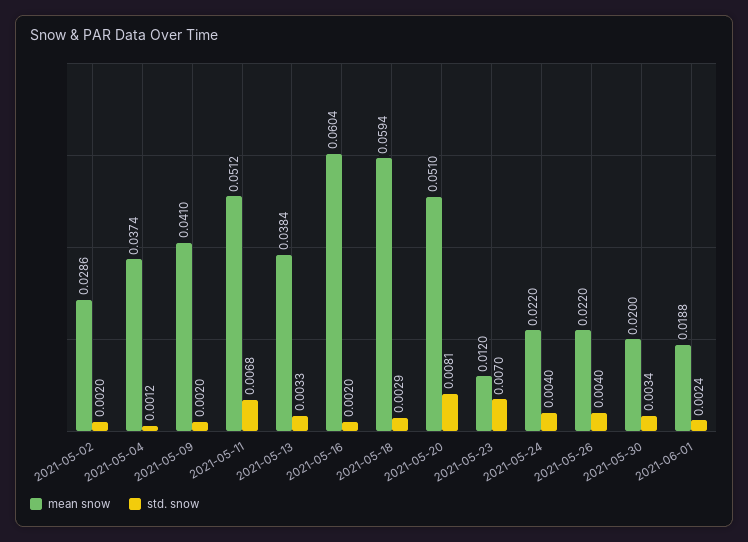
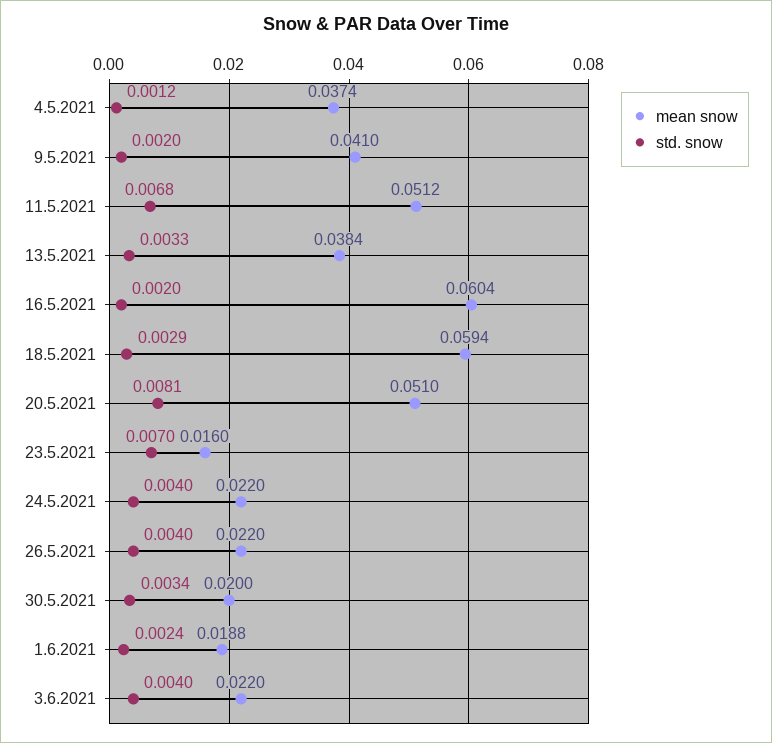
mean snow, 2021-05-02: 0.0286 -> none
std. snow, 2021-05-02: 0.002 -> none
mean snow, 2021-05-23: 0.012 -> 0.016
mean snow, 3.6.2021: none -> 0.022
std. snow, 3.6.2021: none -> 0.004

